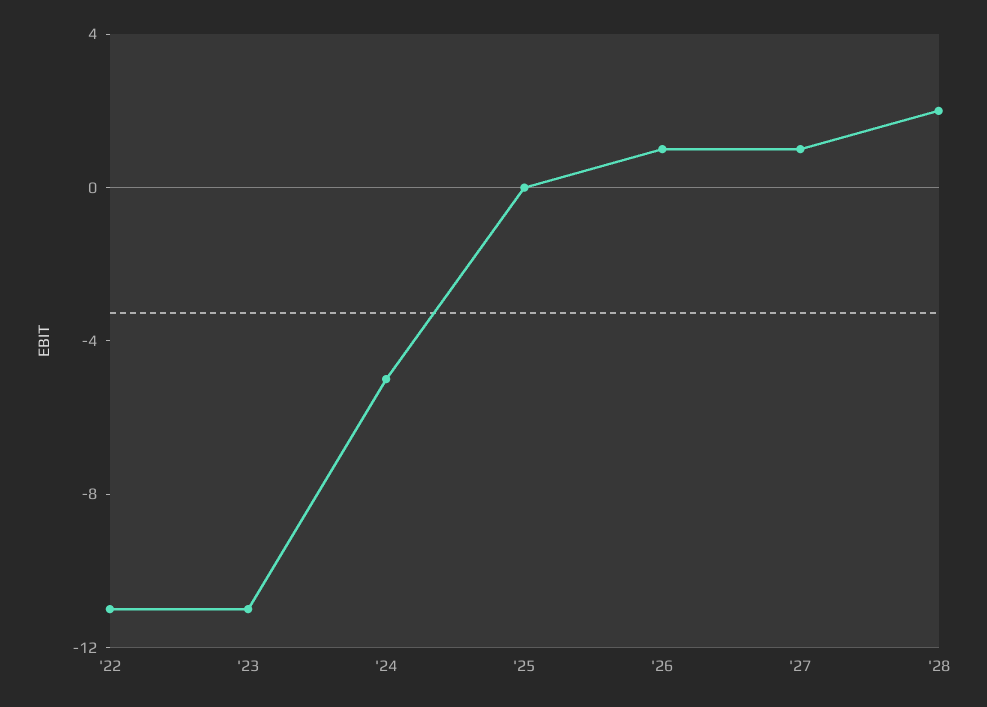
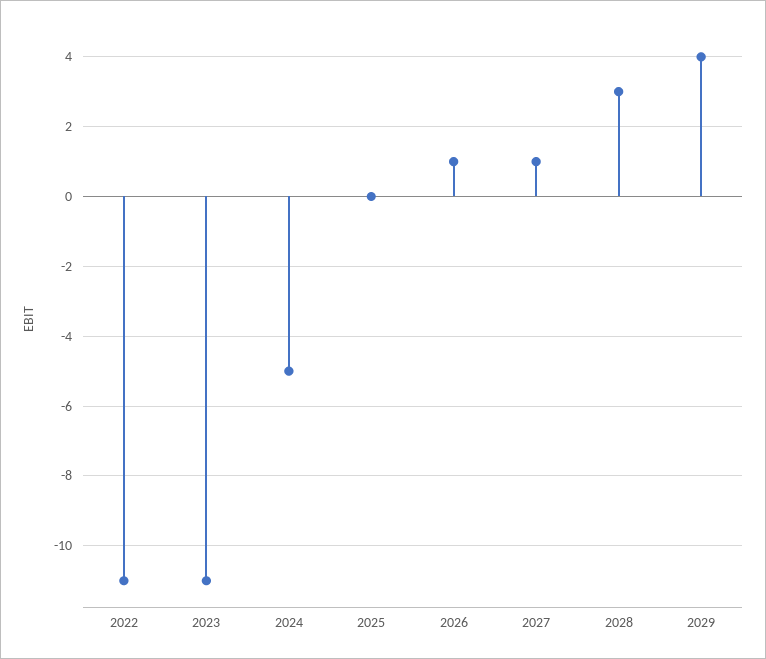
'28: 2 -> 3
2029: none -> 4

